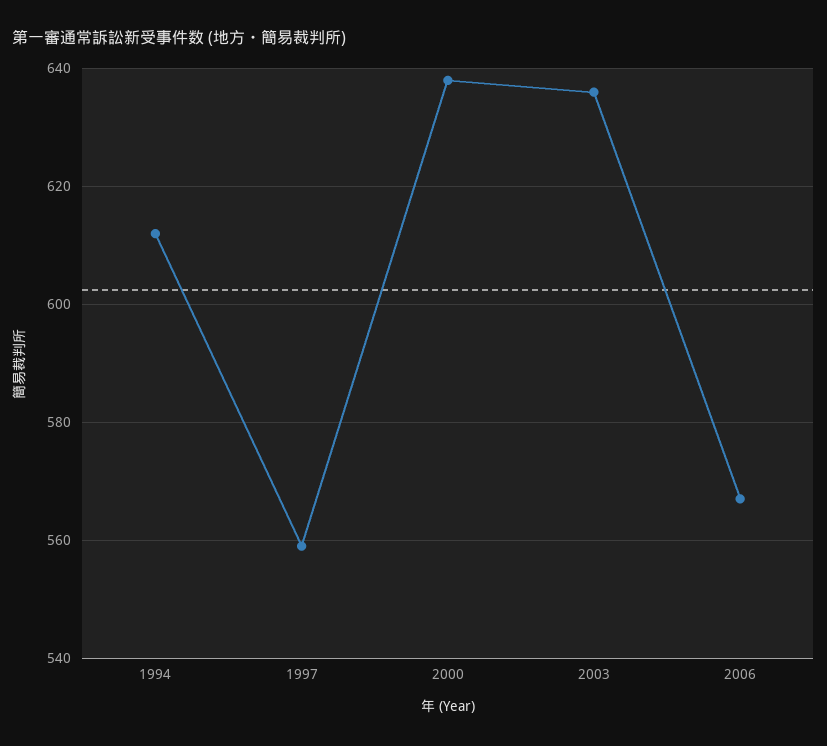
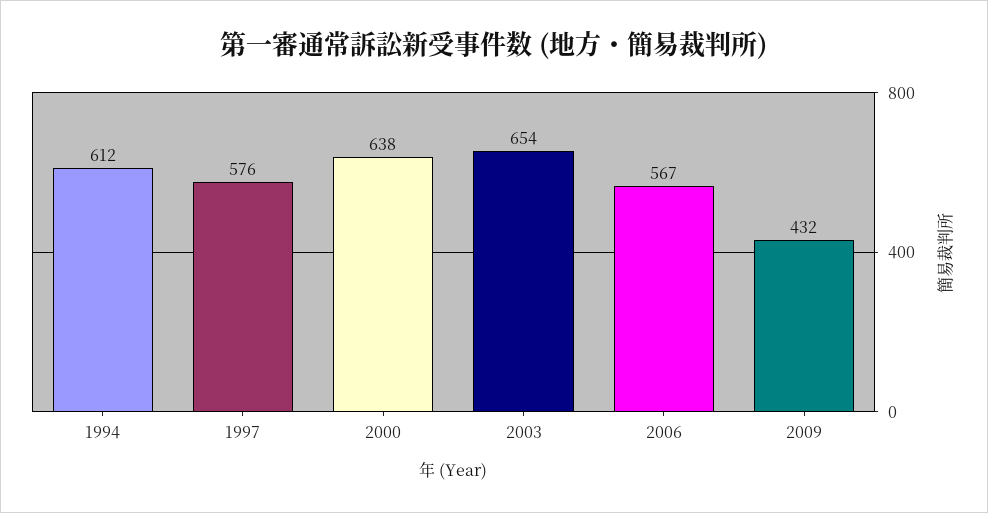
1997: 560 -> 576
2003: 635 -> 654
2009: none -> 432

